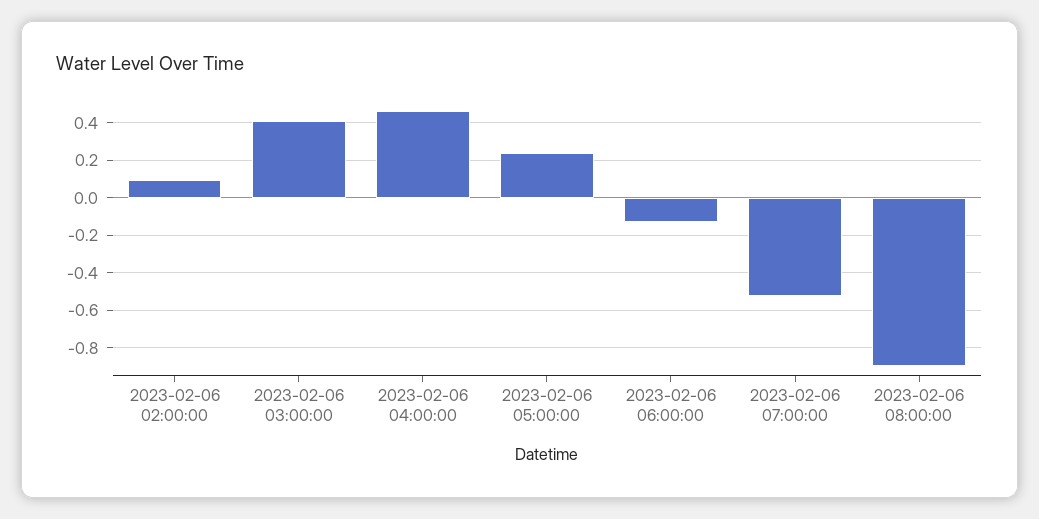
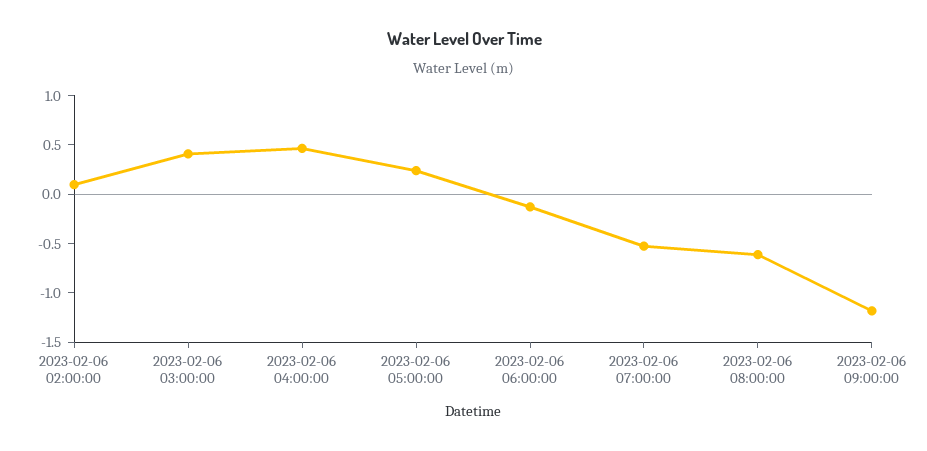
2023-02-06 08:00:00: -0.9 -> -0.6
2023-02-06 09:00:00: none -> -1.2

